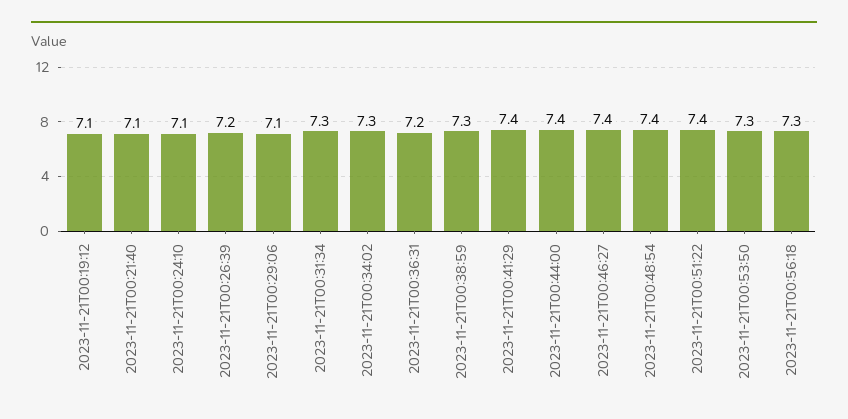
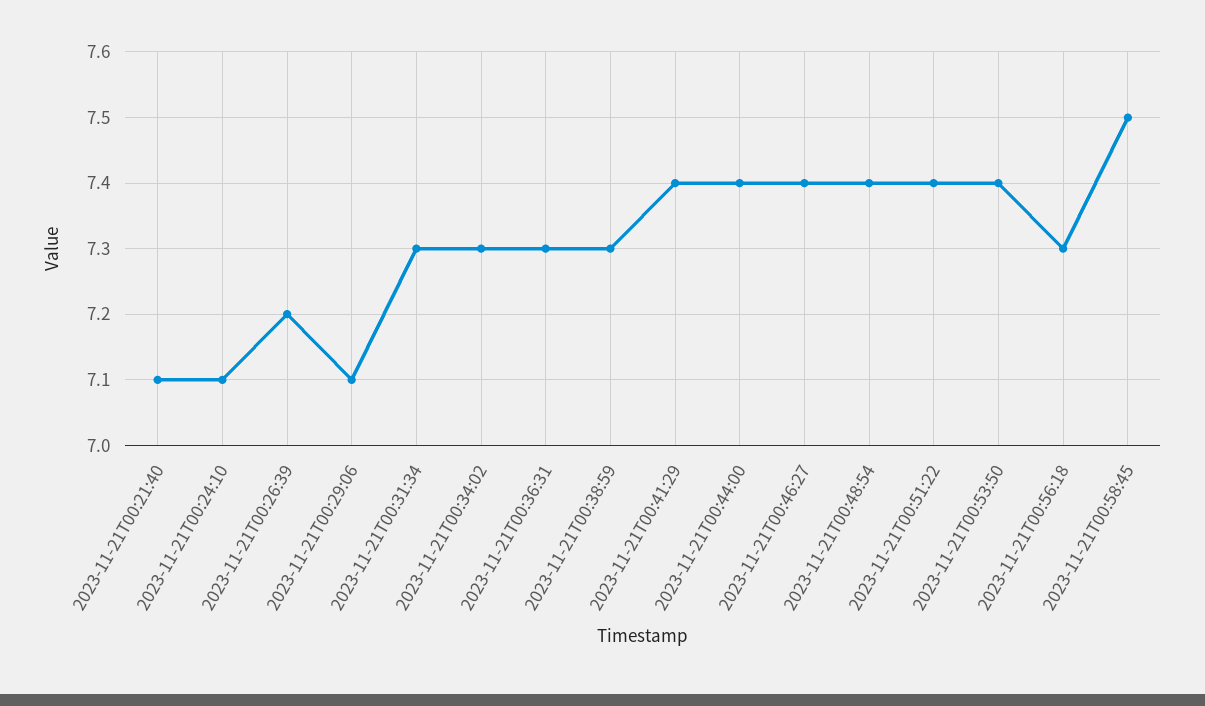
2023-11-21T00:19:12: 7.1 -> none
2023-11-21T00:36:31: 7.2 -> 7.3
2023-11-21T00:53:50: 7.3 -> 7.4
2023-11-21T00:58:45: none -> 7.5

